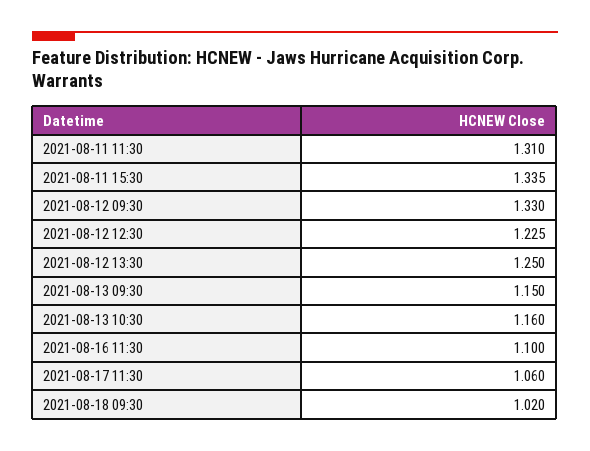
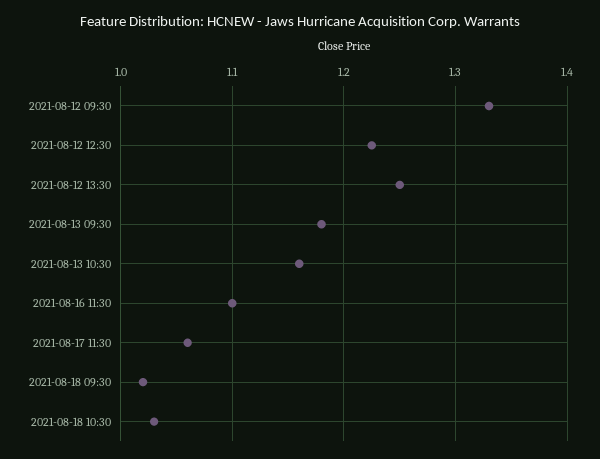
2021-08-11 11:30: 1.31 -> none
2021-08-11 15:30: 1.335 -> none
2021-08-13 09:30: 1.15 -> 1.18
2021-08-18 10:30: none -> 1.03

